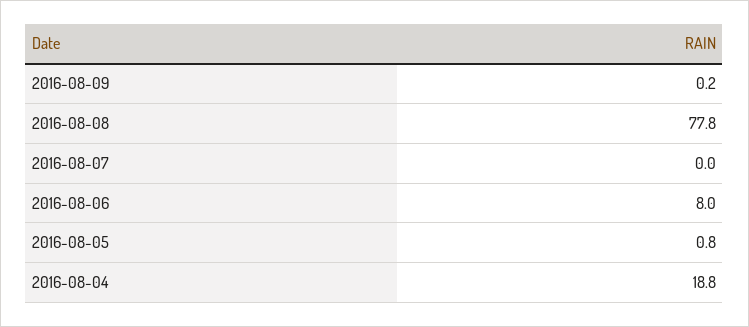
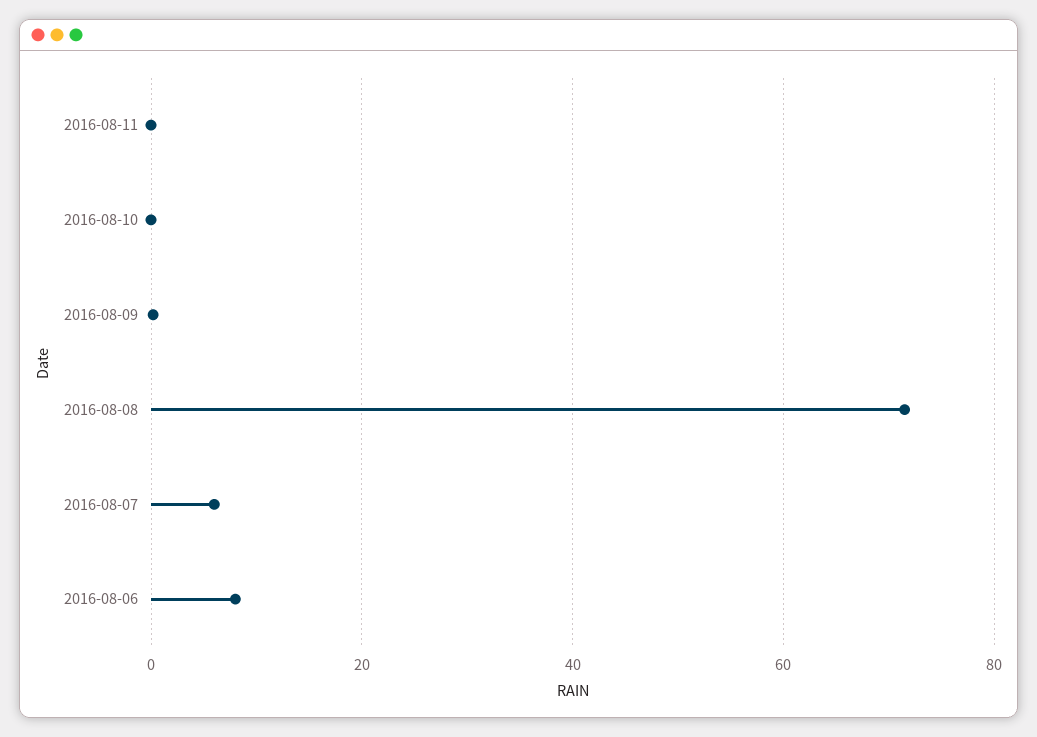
2016-08-08: 77.8 -> 72
2016-08-07: 0 -> 6
2016-08-05: 0.8 -> none
2016-08-04: 18.8 -> none
2016-08-11: none -> 0
2016-08-10: none -> 0

